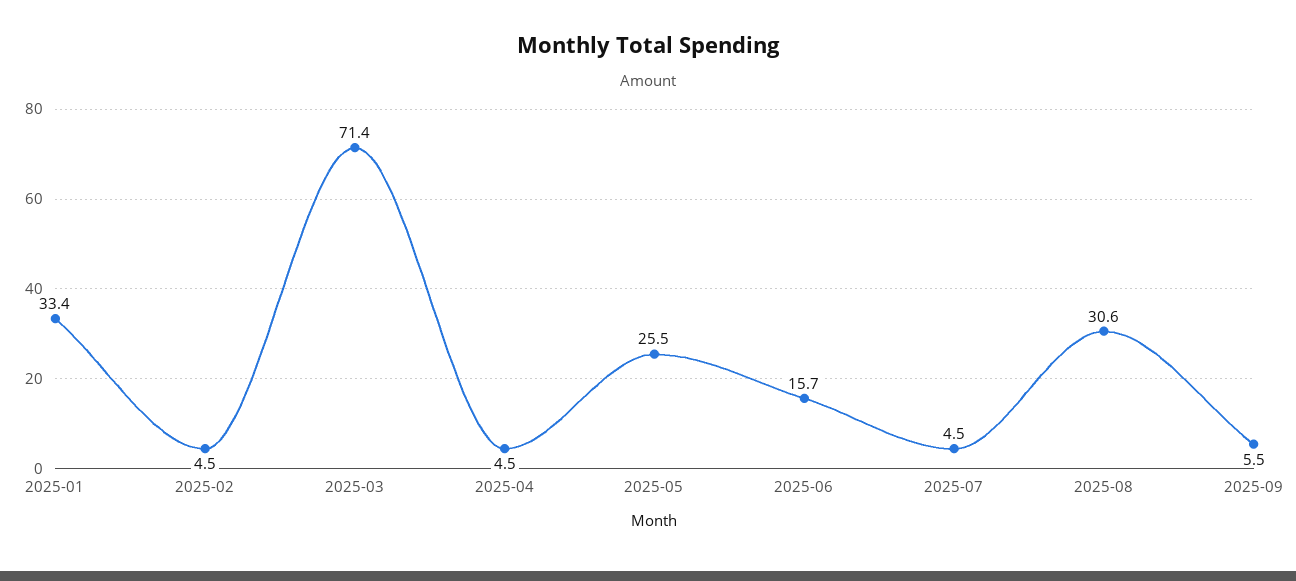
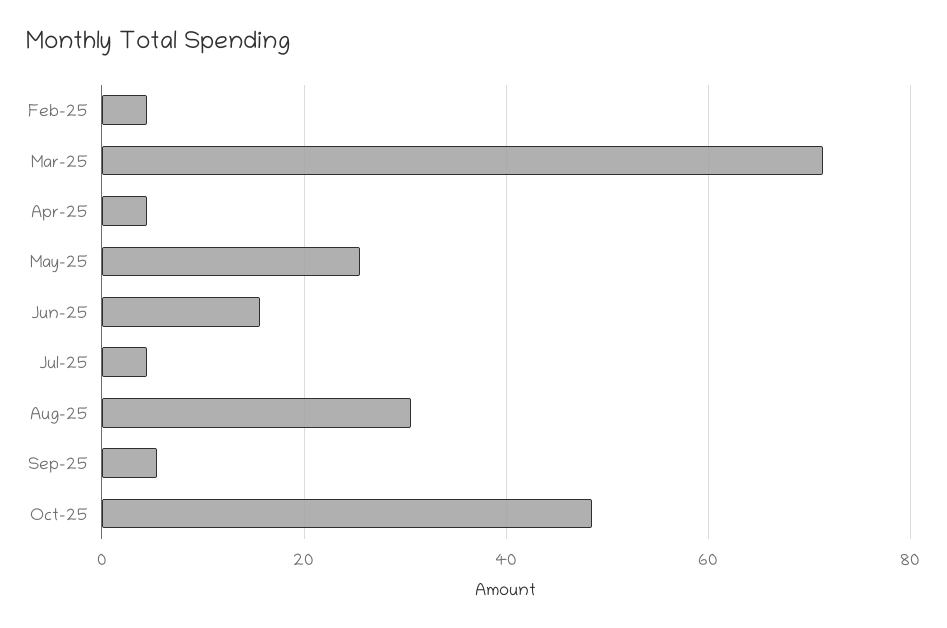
2025-01: 33.4 -> none
Oct-25: none -> 48

